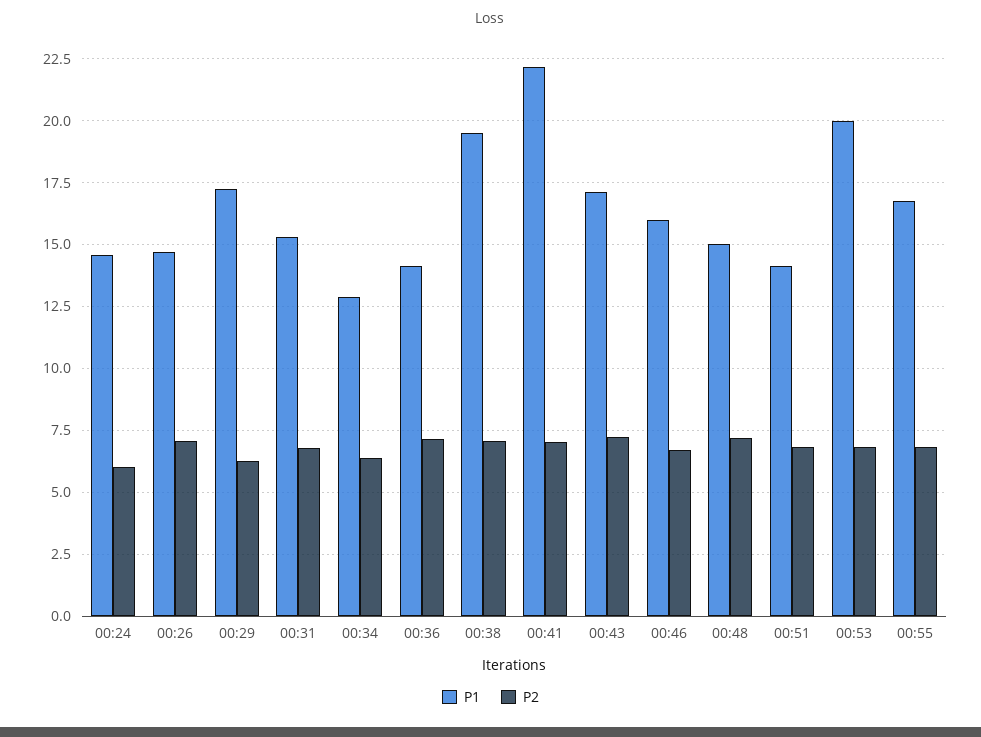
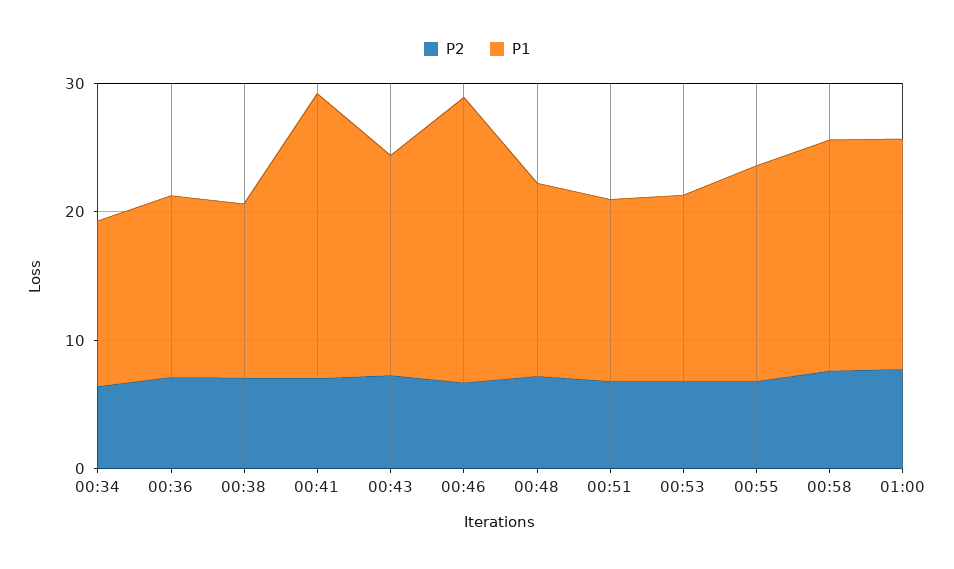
P1, 00:24: 14.5 -> none
P2, 00:24: 6 -> none
P1, 00:26: 14.75 -> none
P2, 00:26: 7 -> none
P1, 00:29: 17.25 -> none
P2, 00:29: 6.25 -> none
P1, 00:31: 15.25 -> none
P2, 00:31: 6.75 -> none
P1, 00:38: 19.5 -> 14
P1, 00:46: 16 -> 22
P1, 00:53: 20 -> 14
P2, 00:58: none -> 8
P1, 00:58: none -> 18
P2, 01:00: none -> 8
P1, 01:00: none -> 18

